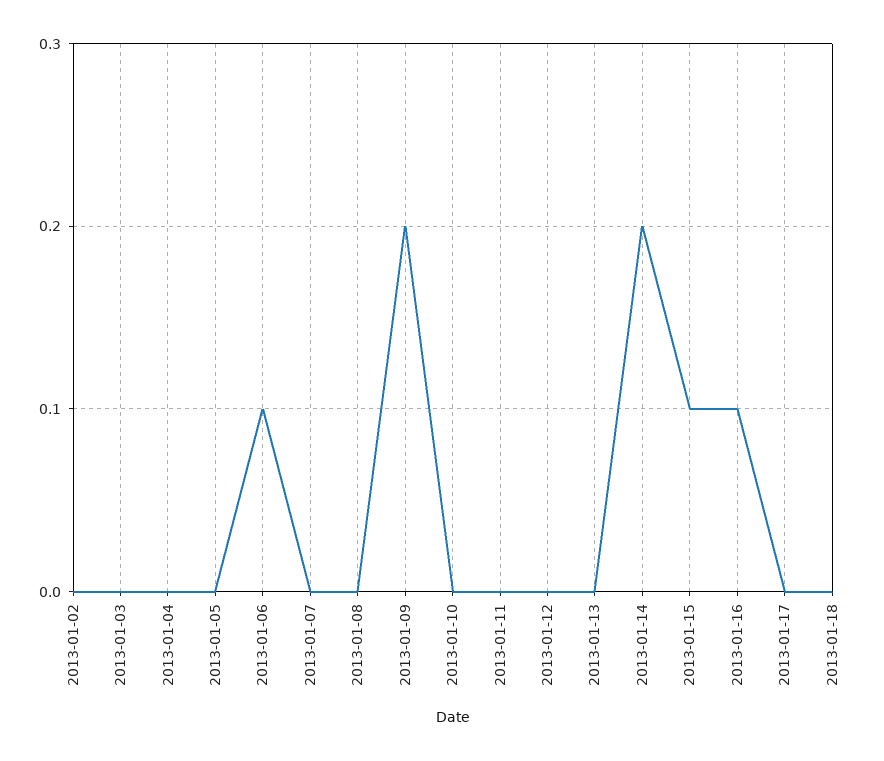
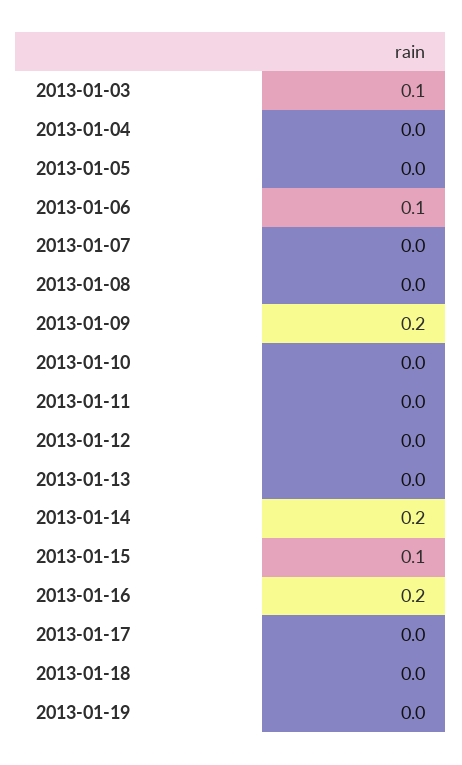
2013-01-02: 0 -> none
2013-01-03: 0 -> 0.1
2013-01-16: 0.1 -> 0.2
2013-01-19: none -> 0

